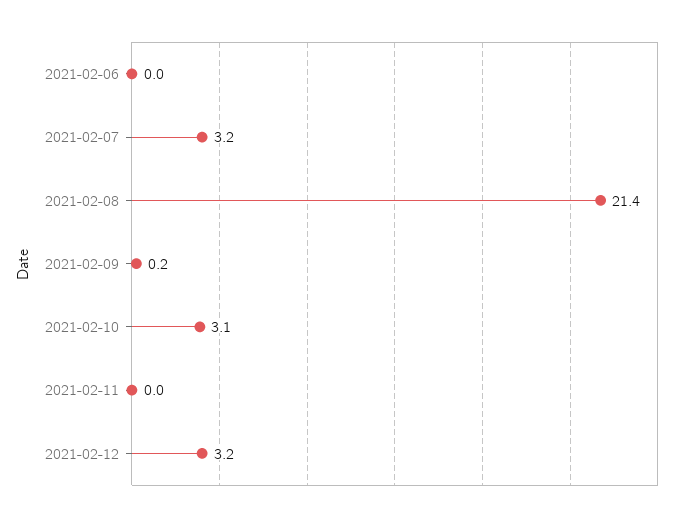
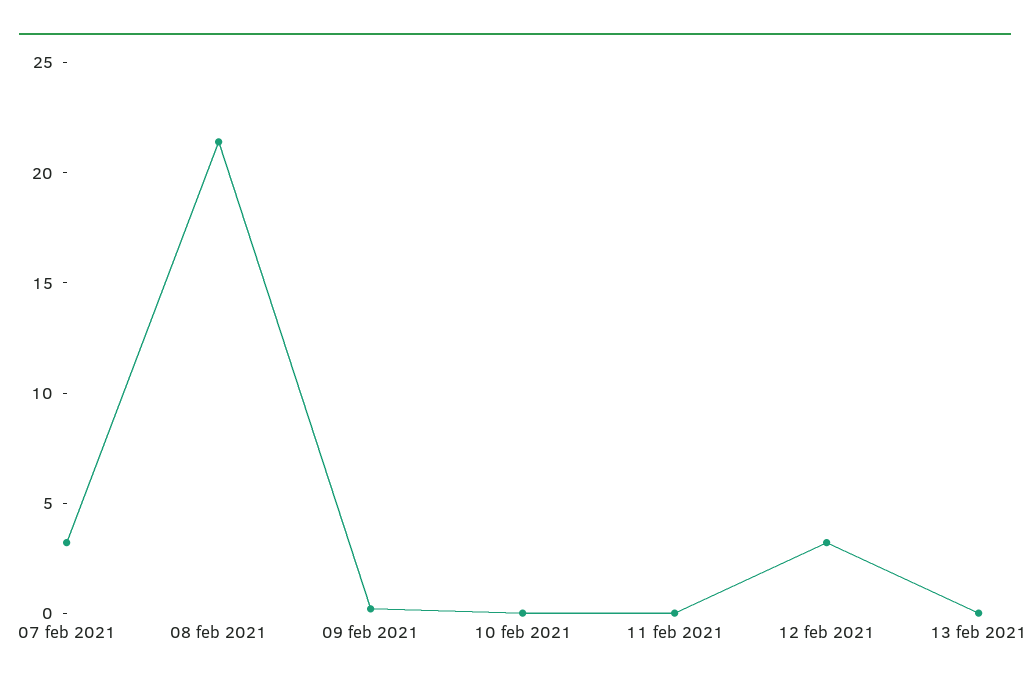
2021-02-06: 0 -> none
2021-02-10: 3.1 -> 0
13 feb 2021: none -> 0

